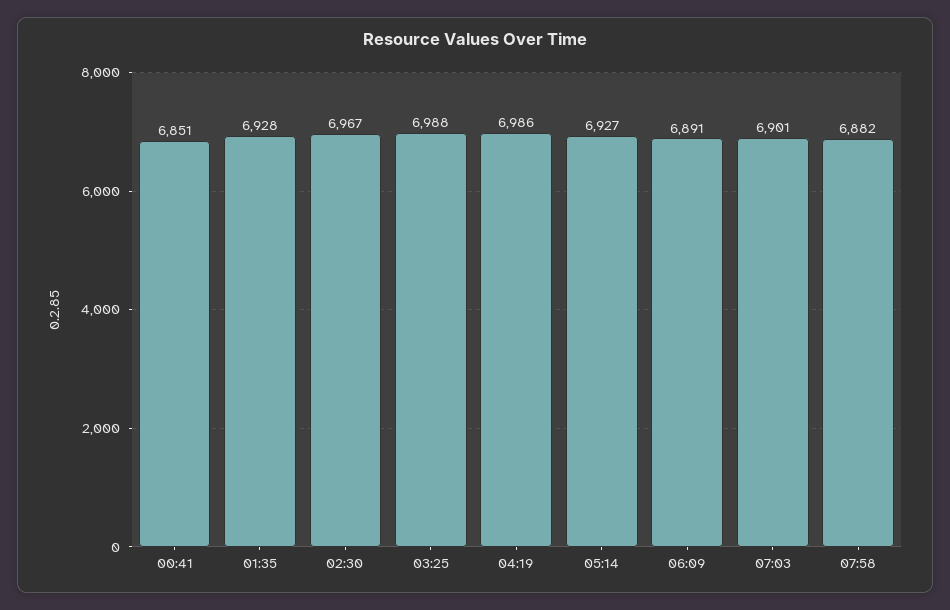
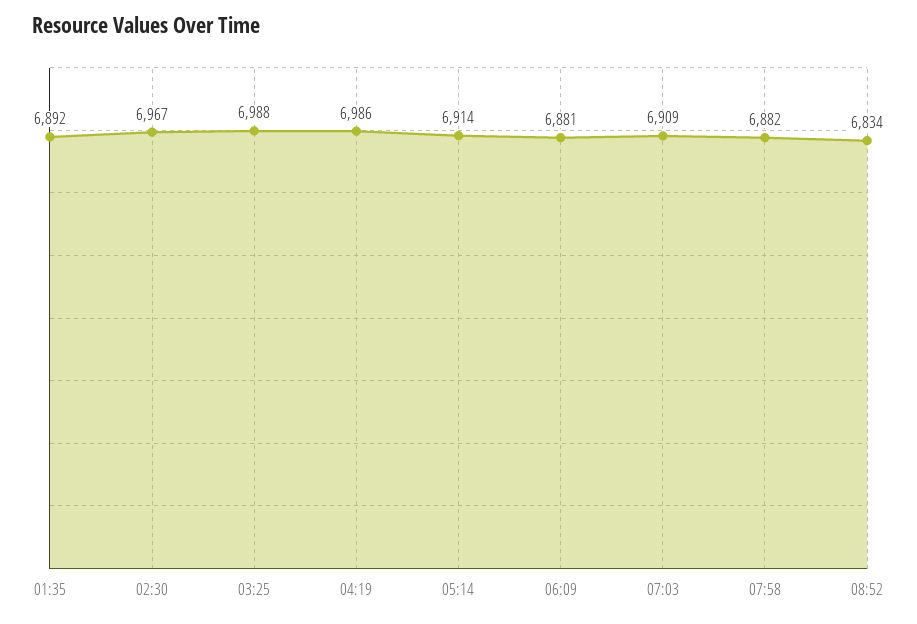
00:41: 6851 -> none
01:35: 6928 -> 6892
05:14: 6927 -> 6914
06:09: 6891 -> 6881
07:03: 6901 -> 6909
08:52: none -> 6834

